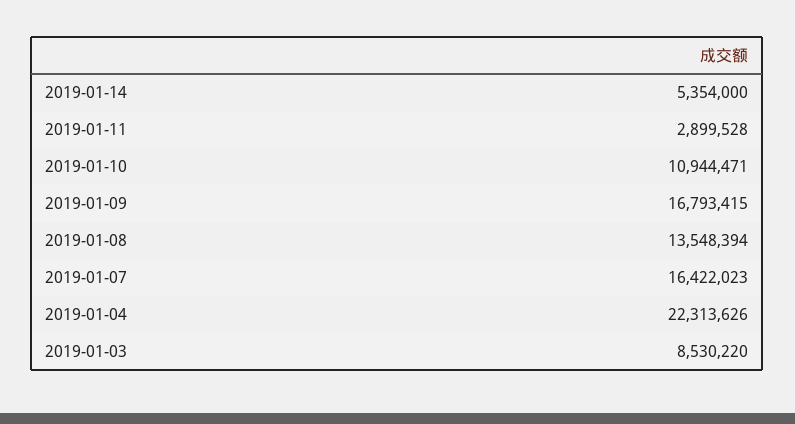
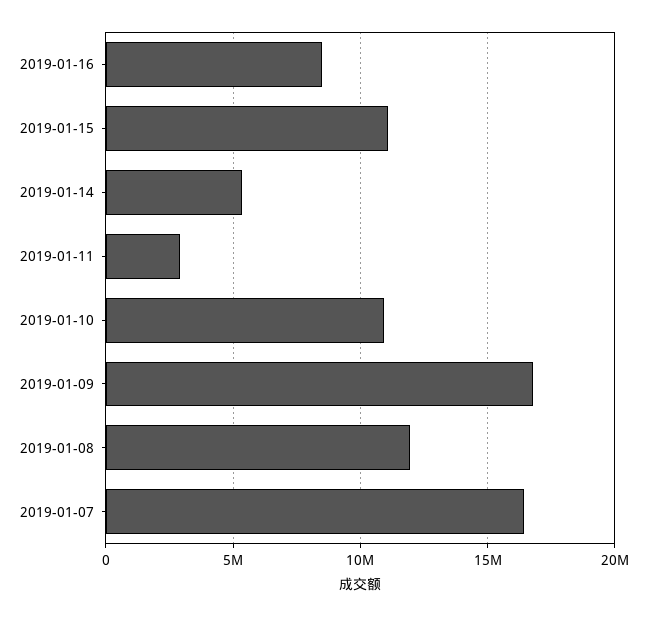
2019-01-08: 13548394 -> 12000000
2019-01-04: 22313626 -> none
2019-01-03: 8530220 -> none
2019-01-16: none -> 8500000
2019-01-15: none -> 11000000

